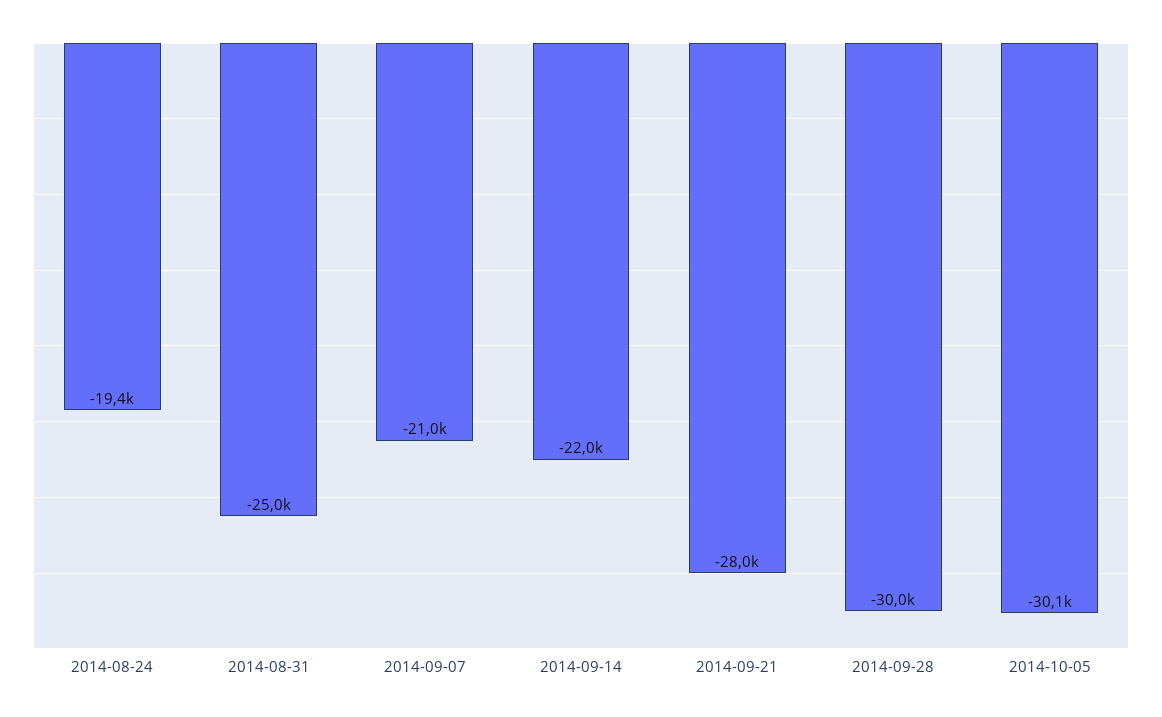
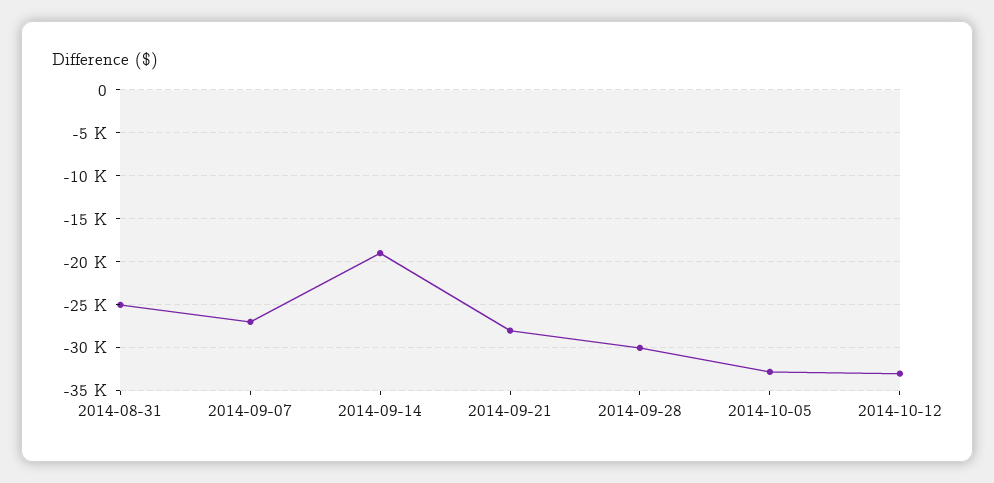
2014-08-24: -19400 -> none
2014-09-07: -21000 -> -27000
2014-09-14: -22000 -> -19000
2014-10-05: -30100 -> -33000
2014-10-12: none -> -33000

